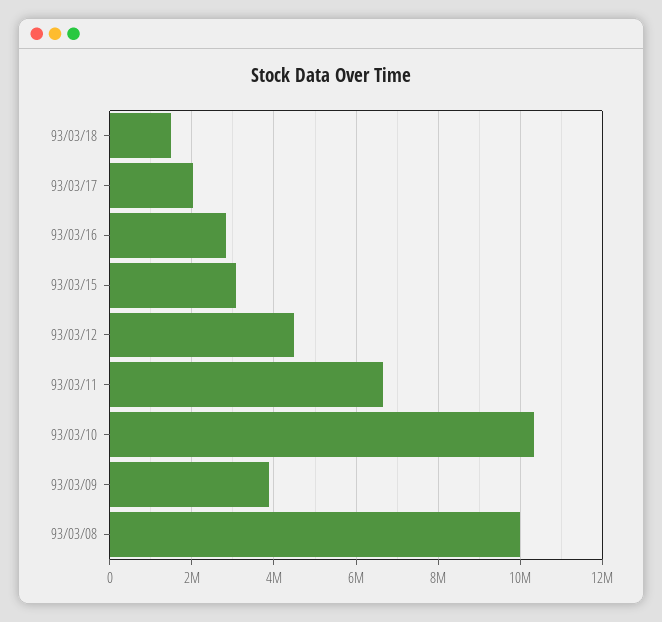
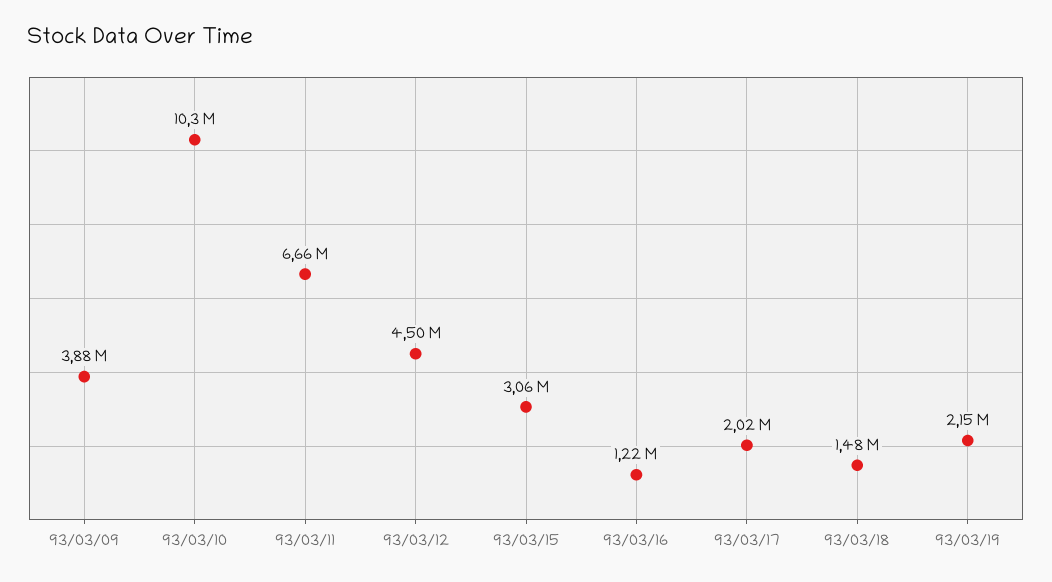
93/03/16: 2800000 -> 1220000
93/03/08: 10000000 -> none
93/03/19: none -> 2150000

